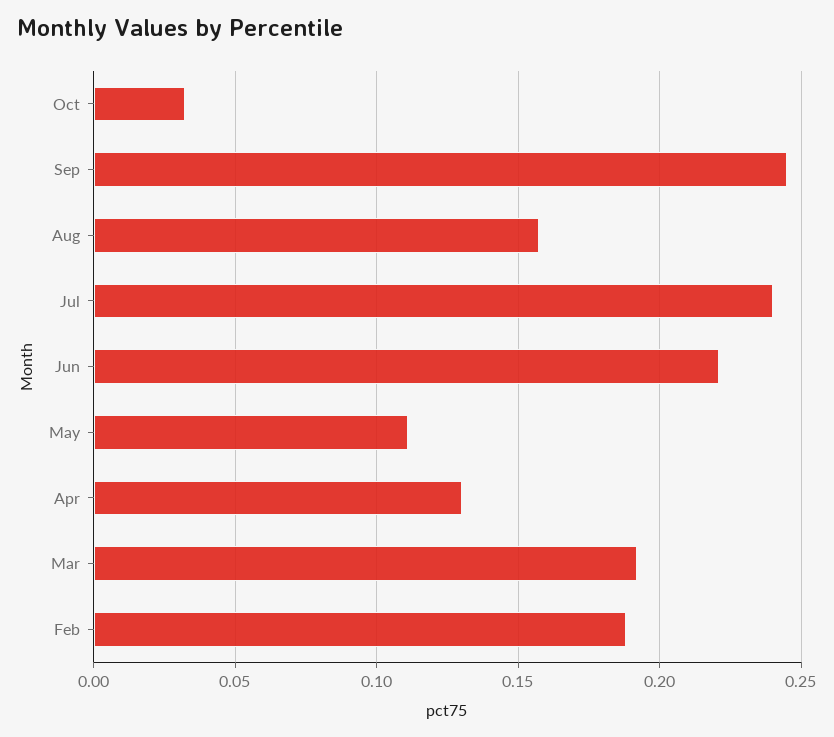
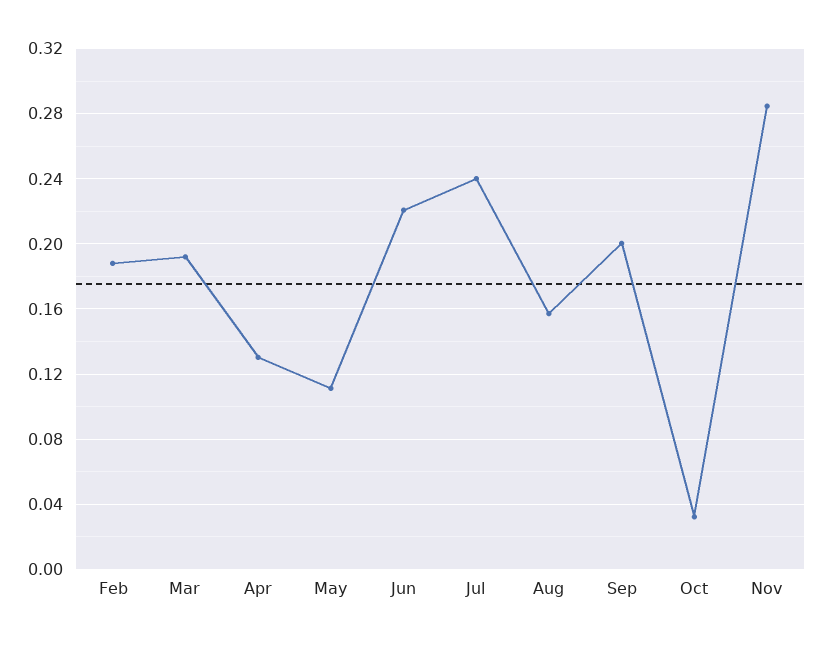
Sep: 0.245 -> 0.2
Nov: none -> 0.285

